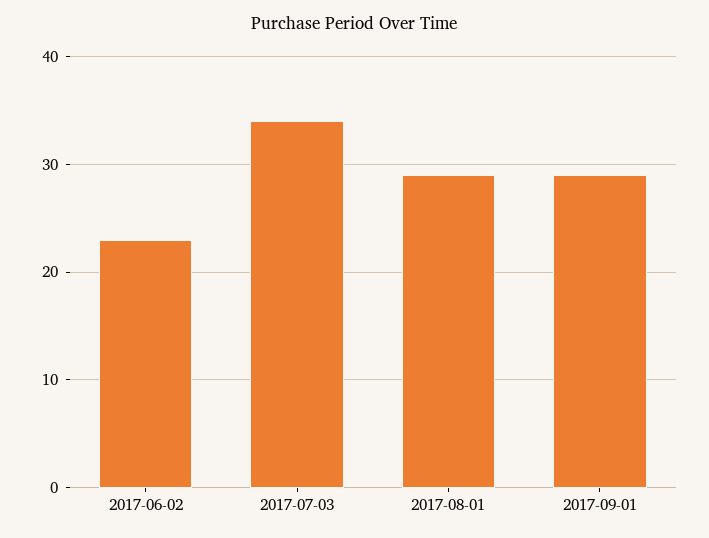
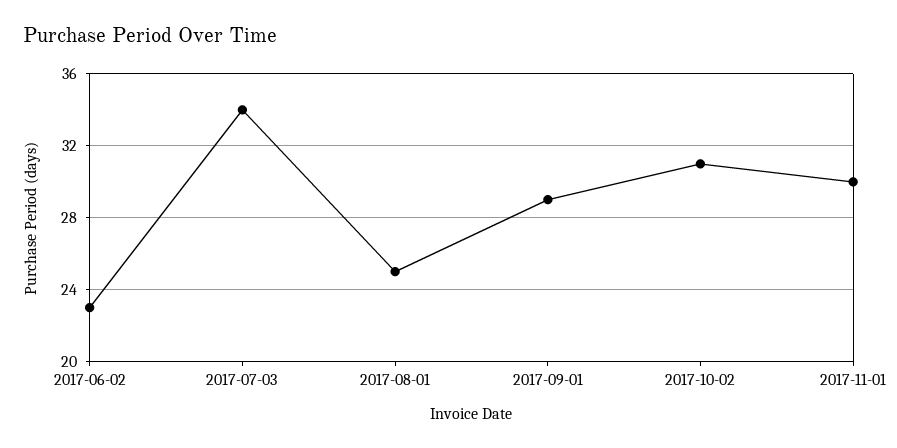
2017-08-01: 29 -> 25
2017-10-02: none -> 31
2017-11-01: none -> 30

